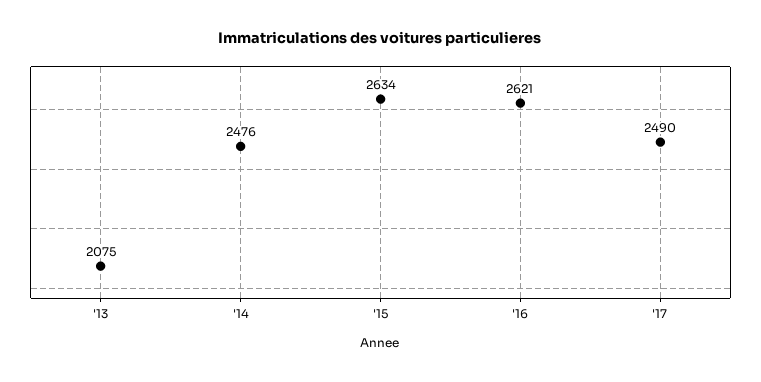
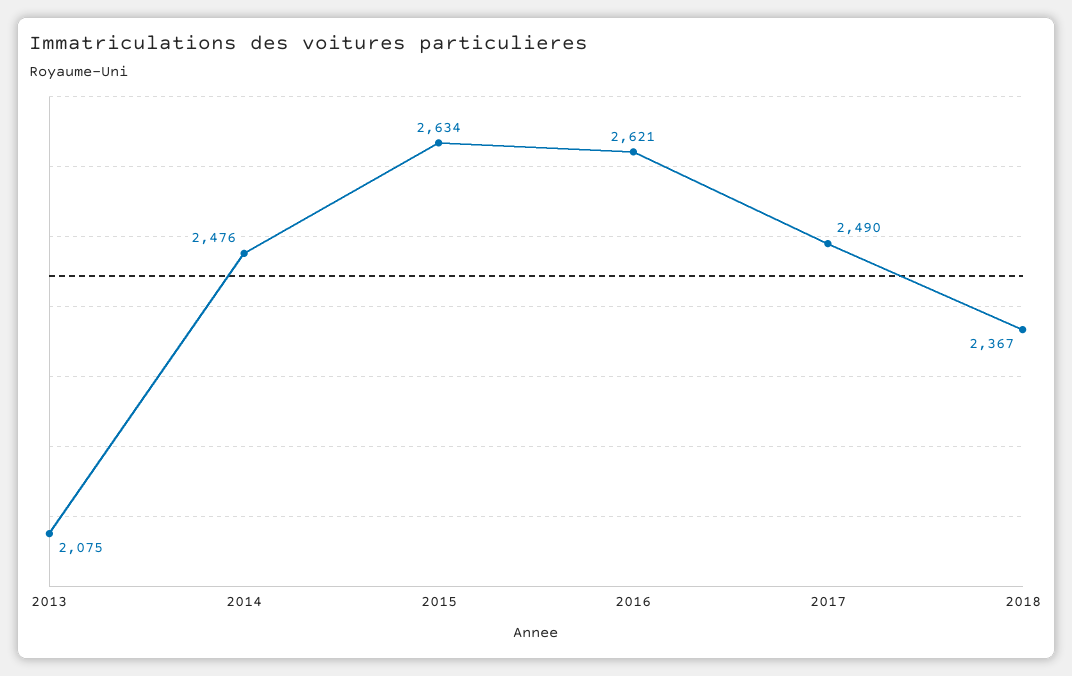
2018: none -> 2367

